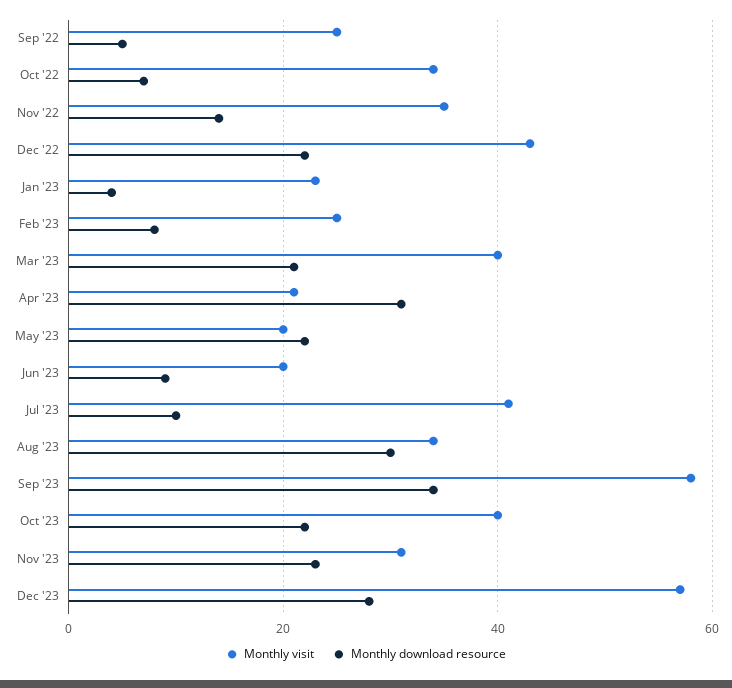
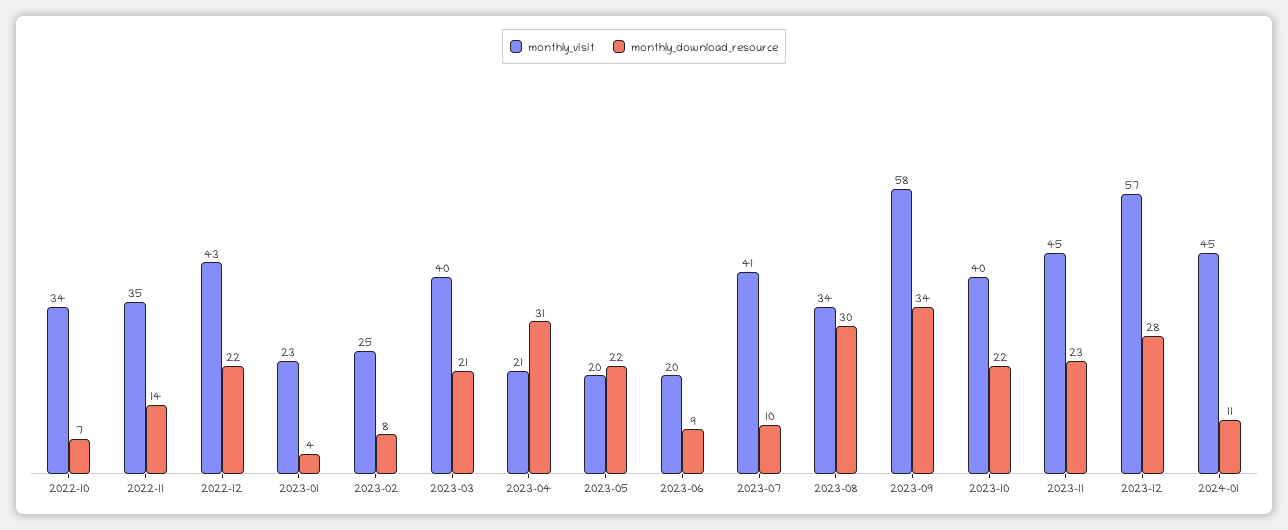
Monthly visit, Sep '22: 25 -> none
Monthly download resource, Sep '22: 5 -> none
Monthly visit, Nov '23: 30 -> 45
Monthly visit, 2024-01: none -> 45
Monthly download resource, 2024-01: none -> 11

